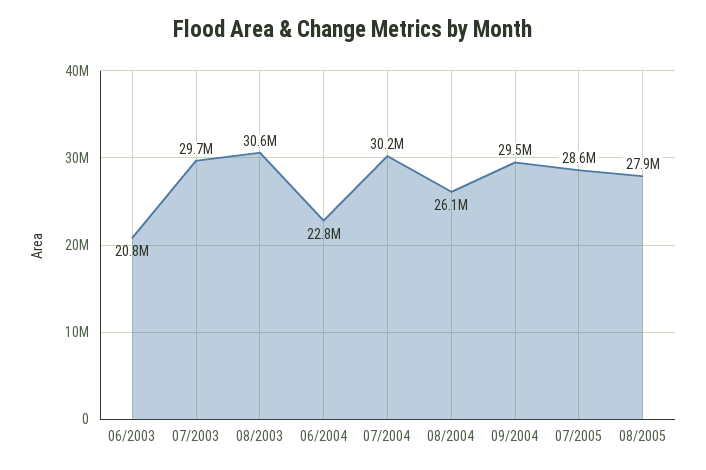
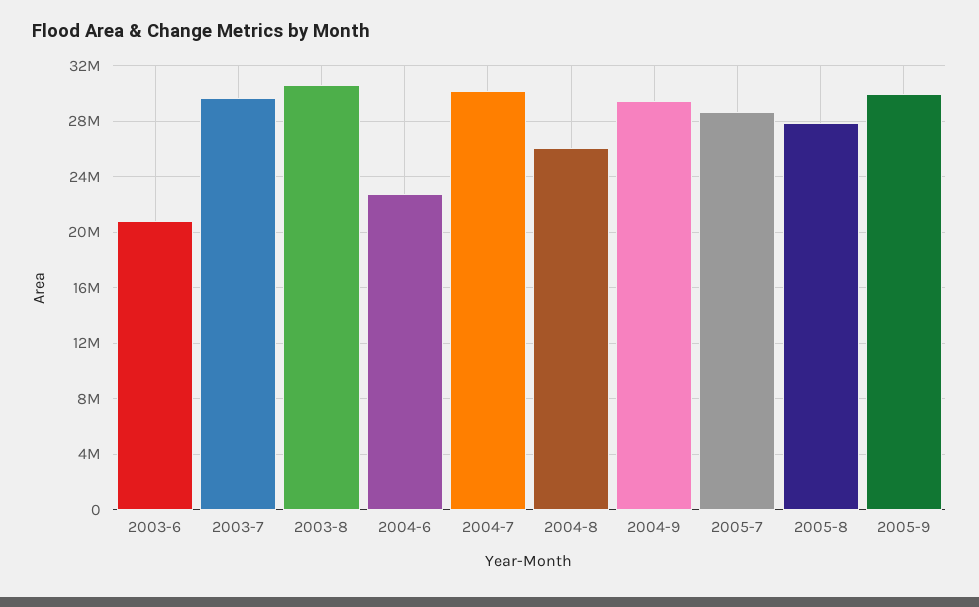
2005-9: none -> 30000000

